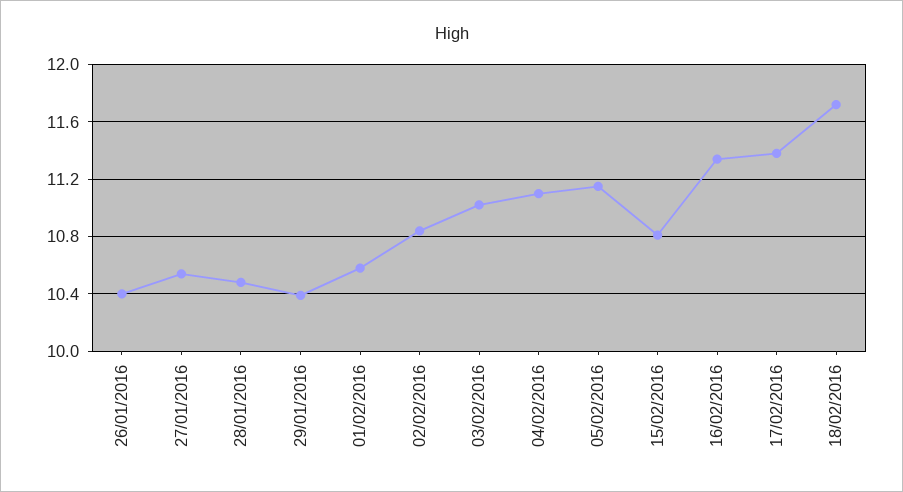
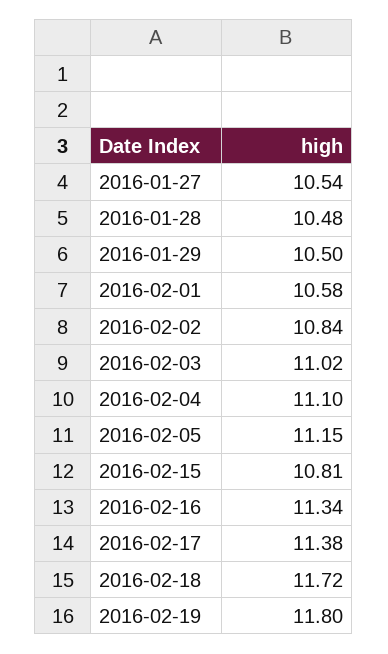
26/01/2016: 10.4 -> none
29/01/2016: 10.4 -> 10.5
2016-02-19: none -> 11.8

